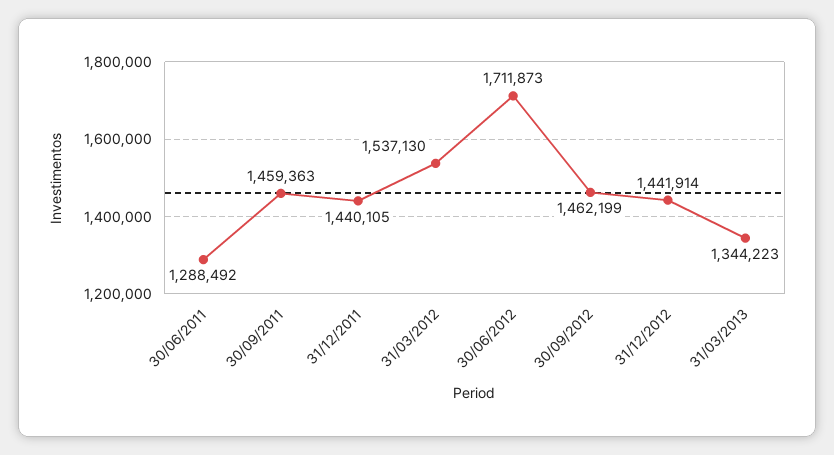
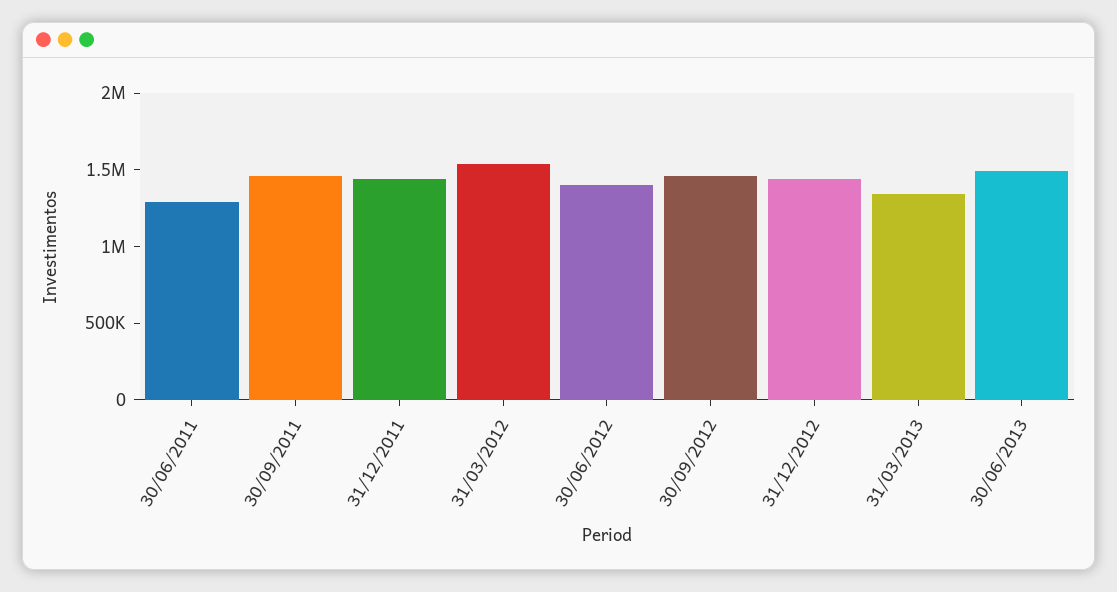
30/06/2012: 1711873 -> 1400000
30/06/2013: none -> 1500000

